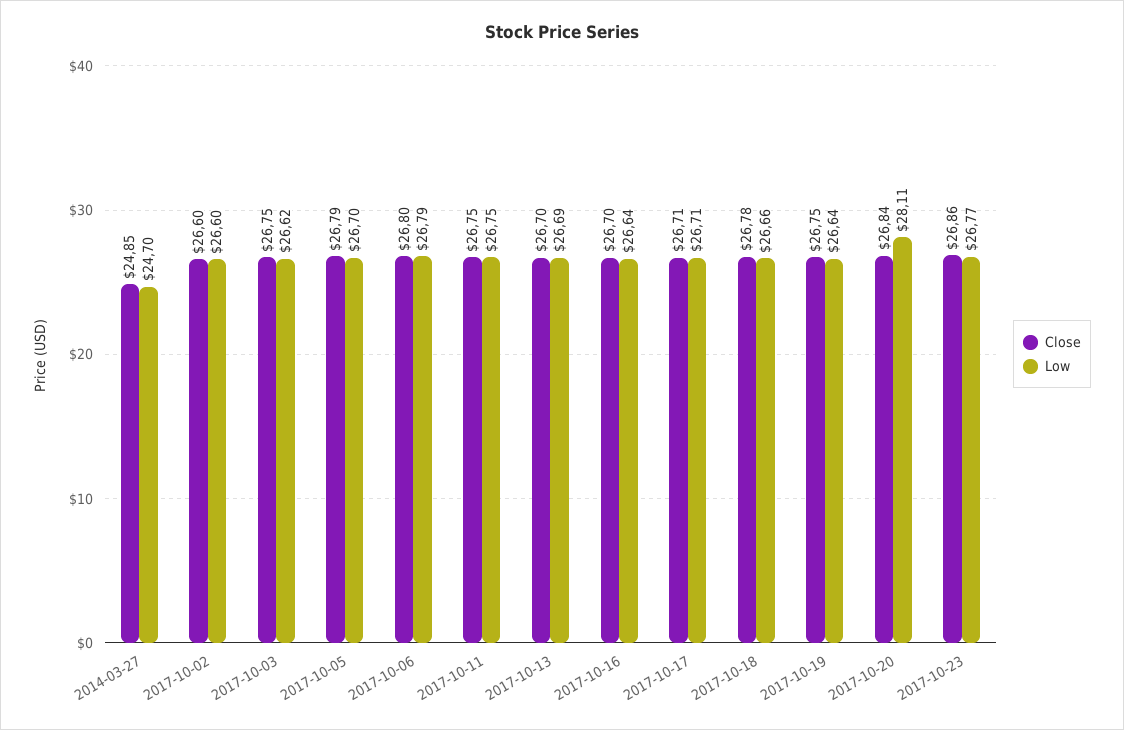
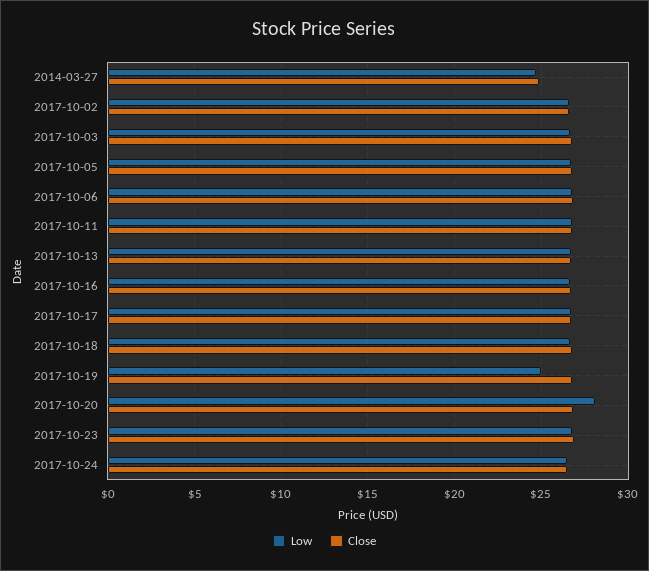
Low, 2017-10-19: 26.64 -> 25
Low, 2017-10-24: none -> 26.5
Close, 2017-10-24: none -> 26.5

